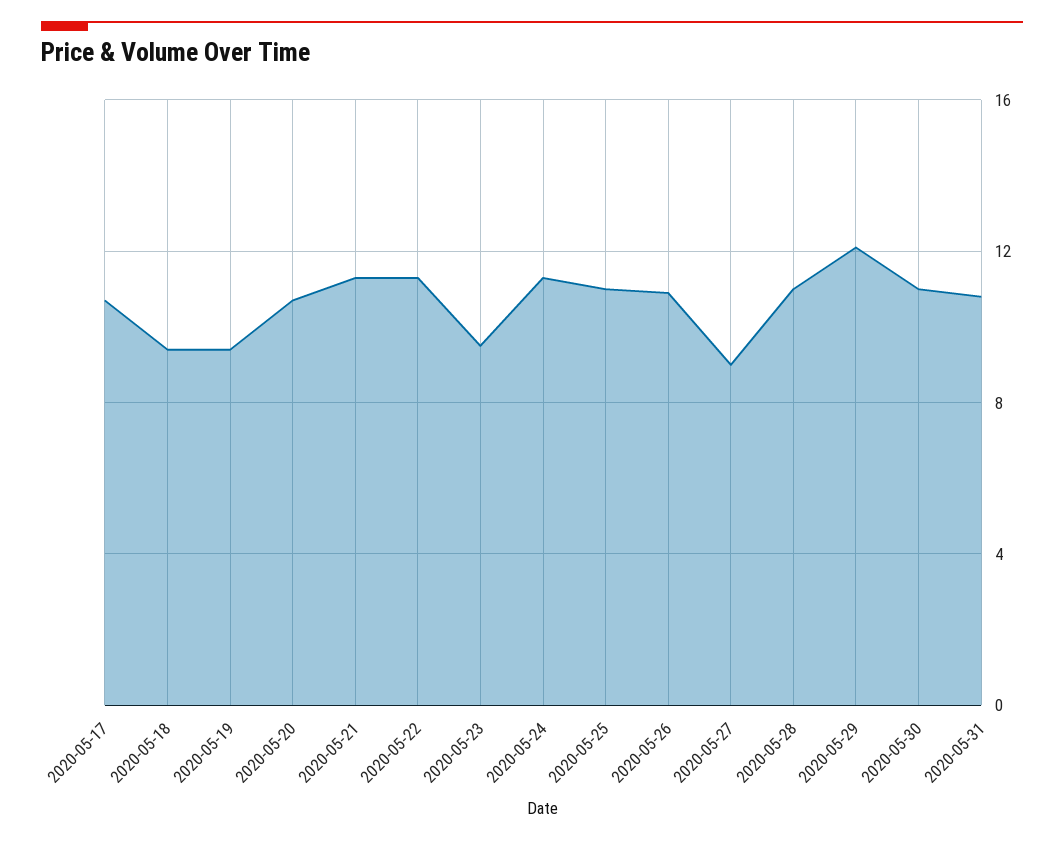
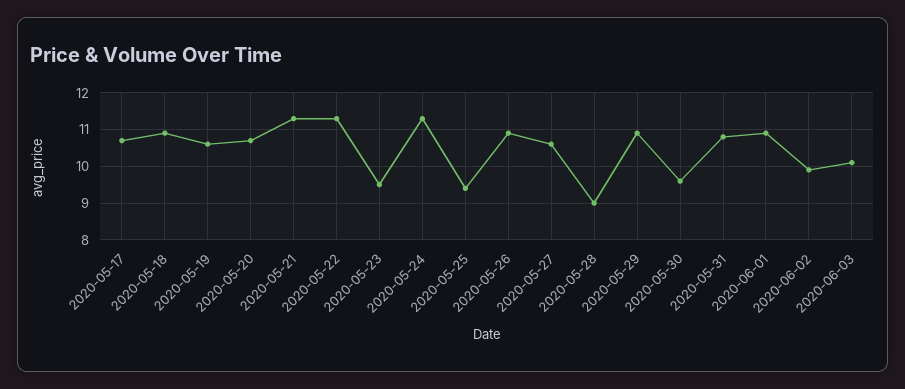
2020-05-18: 9.5 -> 11
2020-05-19: 9.5 -> 10.5
2020-05-25: 11 -> 9.5
2020-05-27: 9 -> 10.5
2020-05-28: 11 -> 9
2020-05-29: 12 -> 11
2020-05-30: 11 -> 9.5
2020-06-01: none -> 11
2020-06-02: none -> 10
2020-06-03: none -> 10

